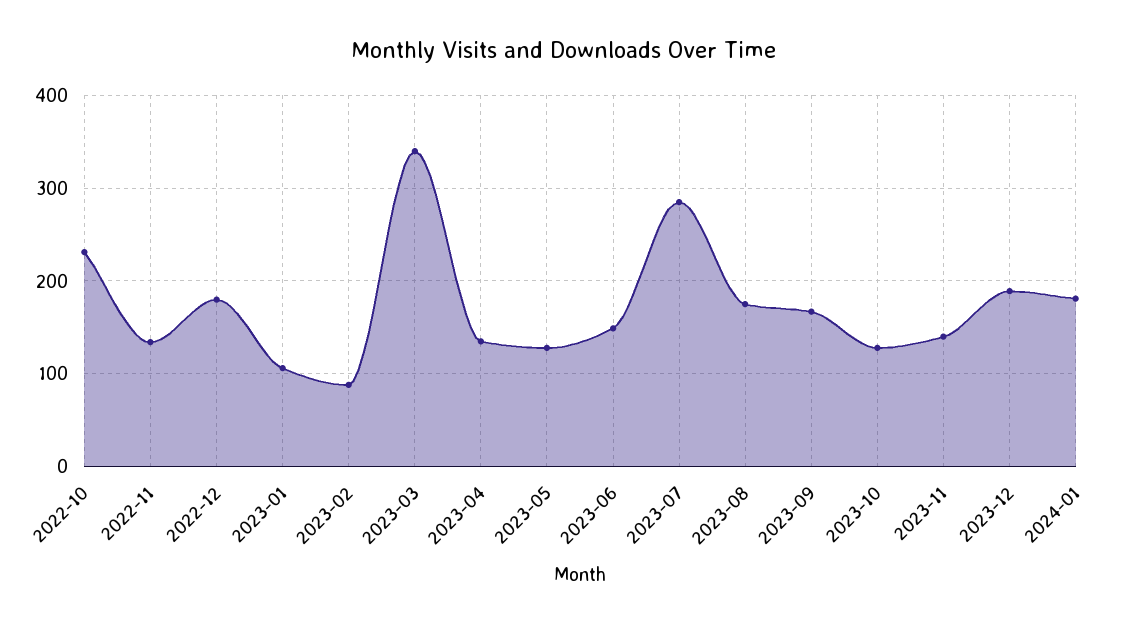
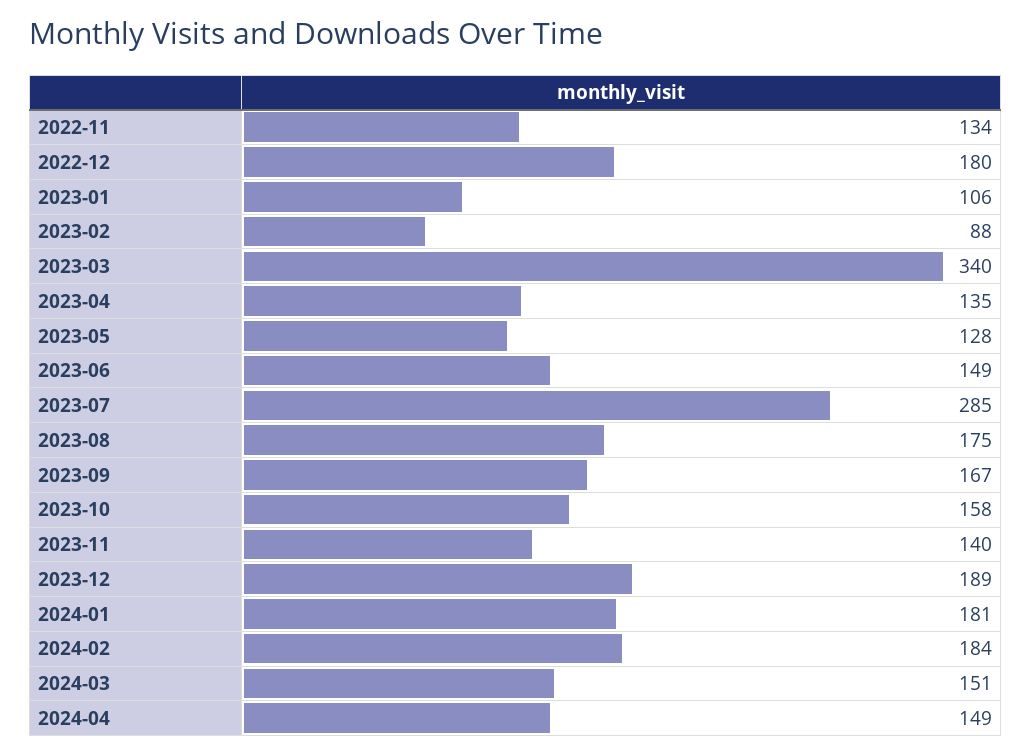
2022-10: 230 -> none
2023-10: 130 -> 158
2024-02: none -> 184
2024-03: none -> 151
2024-04: none -> 149

